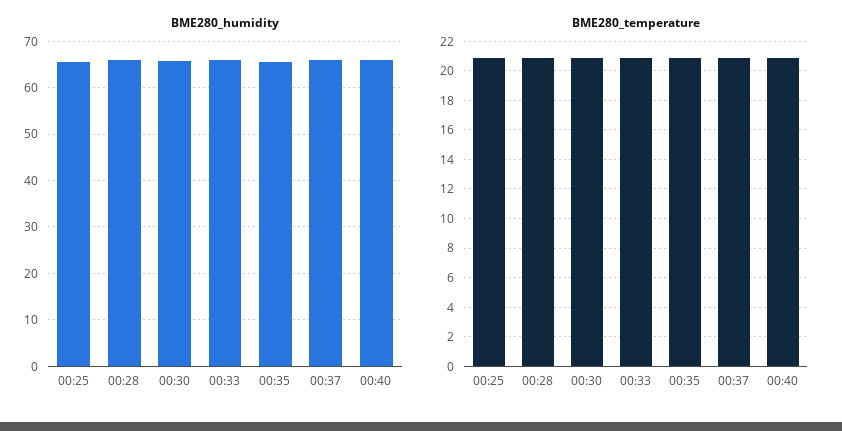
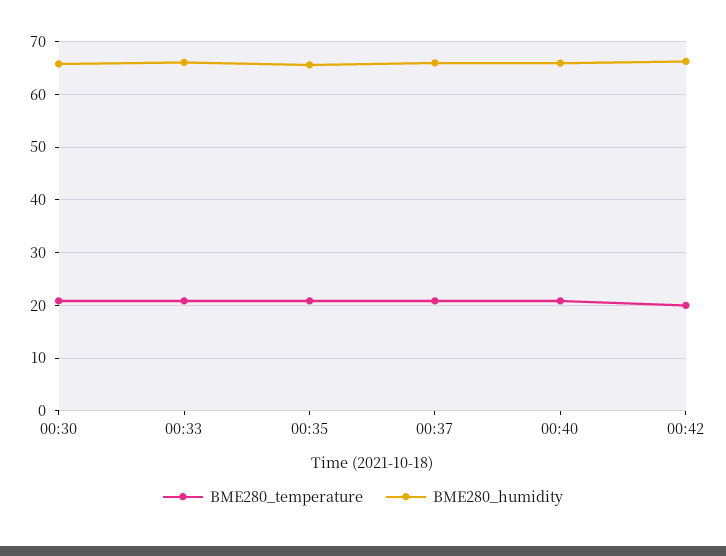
BME280_humidity, 00:25: 66 -> none
BME280_humidity, 00:28: 66 -> none
BME280_temperature, 00:25: 21 -> none
BME280_temperature, 00:28: 21 -> none
BME280_temperature, 00:42: none -> 20
BME280_humidity, 00:42: none -> 66

